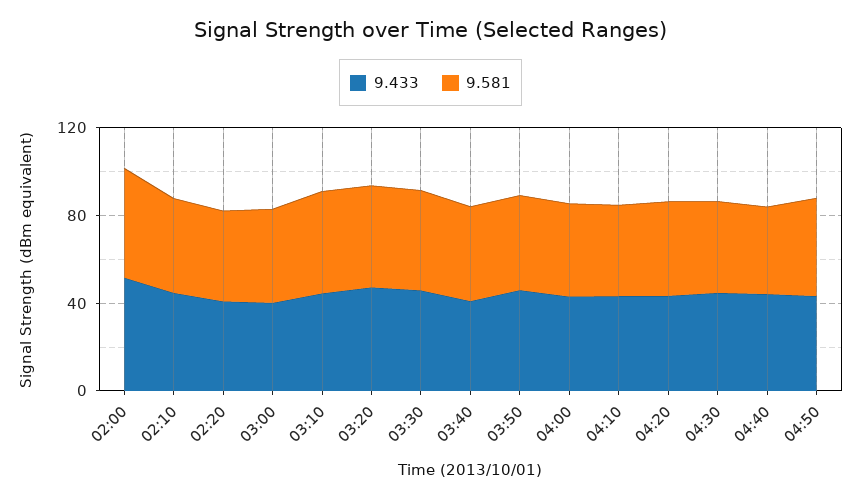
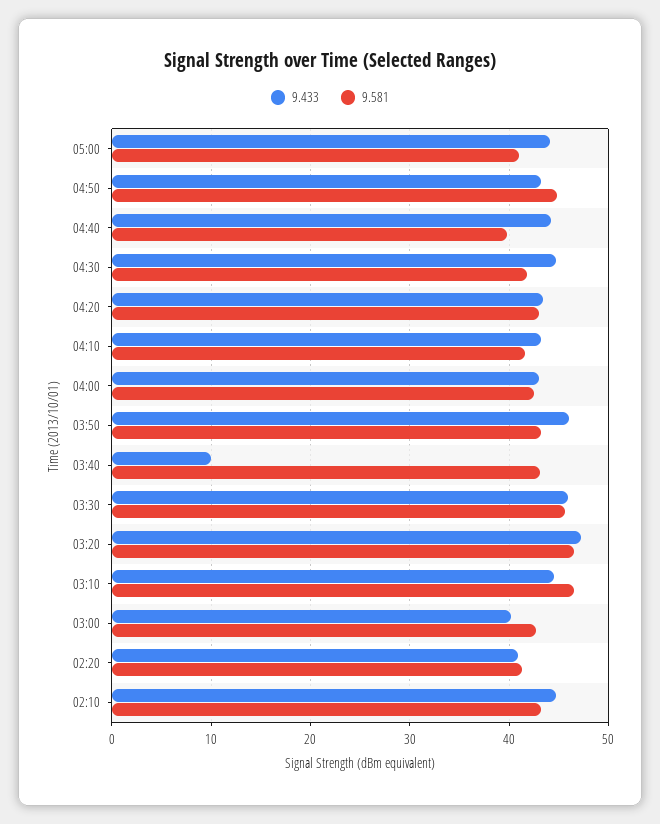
9.433, 02:00: 50 -> none
9.581, 02:00: 50 -> none
9.433, 03:40: 40 -> 10
9.433, 05:00: none -> 44
9.581, 05:00: none -> 41

